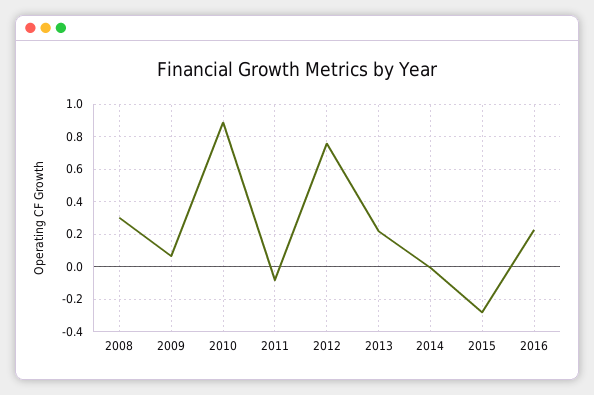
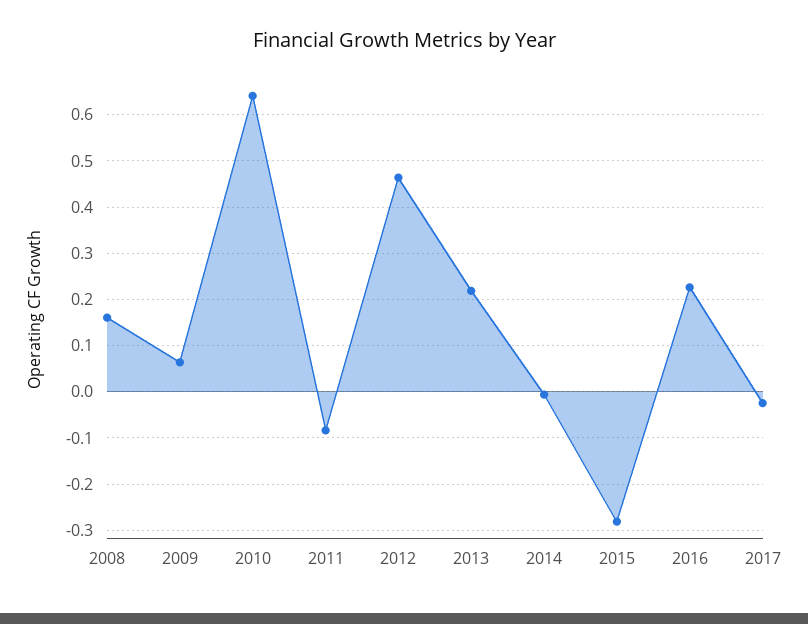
2008: 0.3 -> 0.16
2010: 0.9 -> 0.64
2012: 0.75 -> 0.46
2017: none -> -0.02

